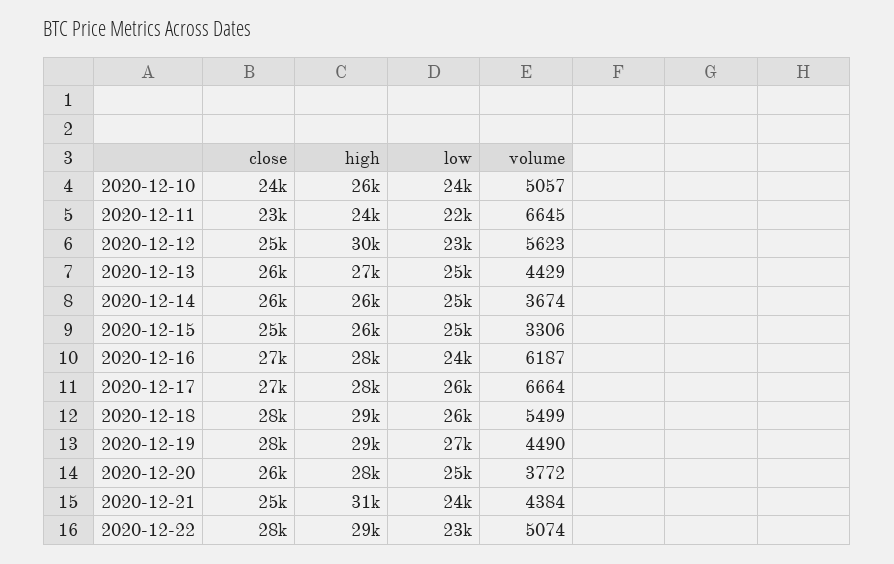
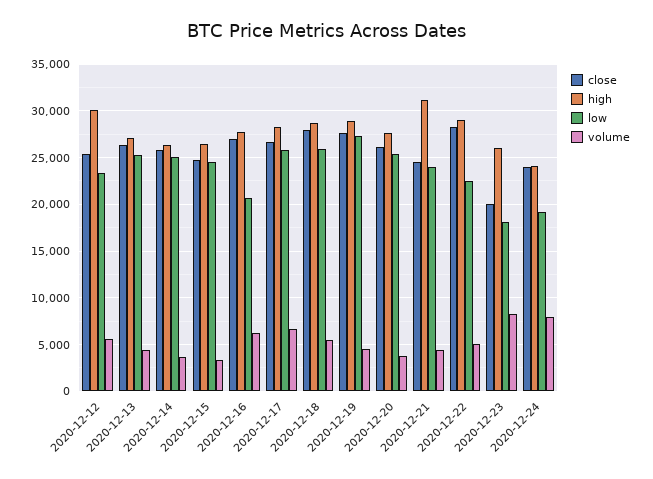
close, 2020-12-10: 24000 -> none
high, 2020-12-10: 26000 -> none
low, 2020-12-10: 24000 -> none
volume, 2020-12-10: 5057 -> none
close, 2020-12-11: 23000 -> none
high, 2020-12-11: 24000 -> none
low, 2020-12-11: 22000 -> none
volume, 2020-12-11: 6645 -> none
low, 2020-12-16: 24000 -> 21000
close, 2020-12-23: none -> 20000
high, 2020-12-23: none -> 26000
low, 2020-12-23: none -> 18000
volume, 2020-12-23: none -> 8000
close, 2020-12-24: none -> 24000
high, 2020-12-24: none -> 24000
low, 2020-12-24: none -> 19000
volume, 2020-12-24: none -> 8000

